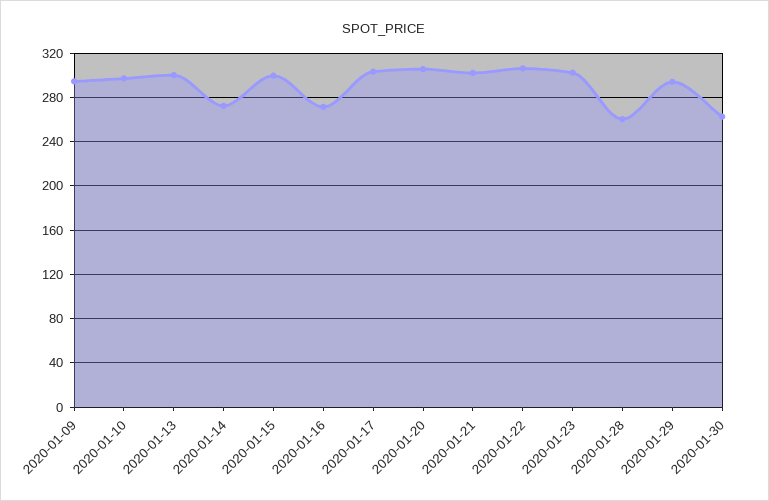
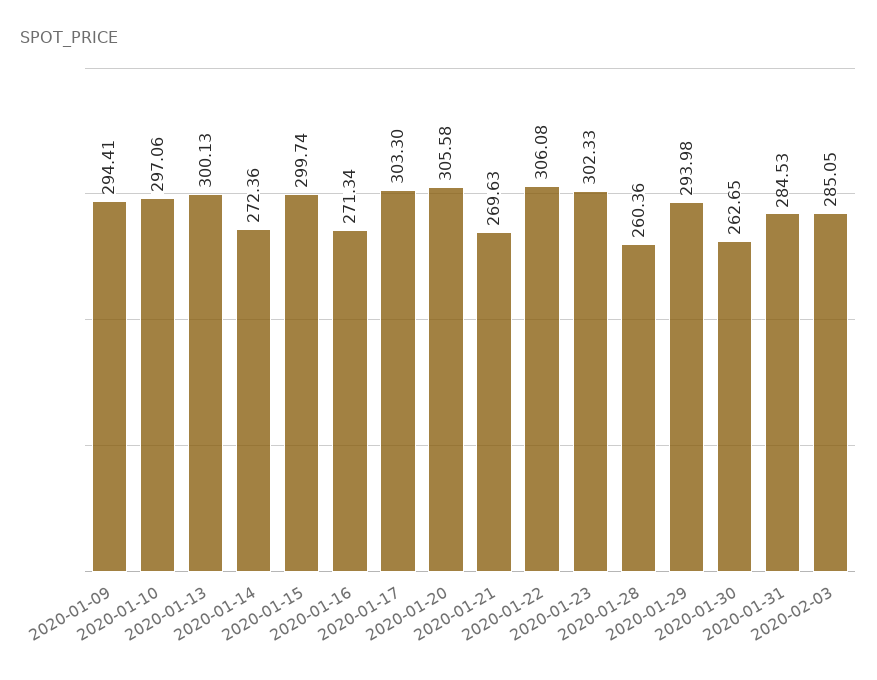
2020-01-21: 300 -> 269.63
2020-01-31: none -> 284.53
2020-02-03: none -> 285.05

